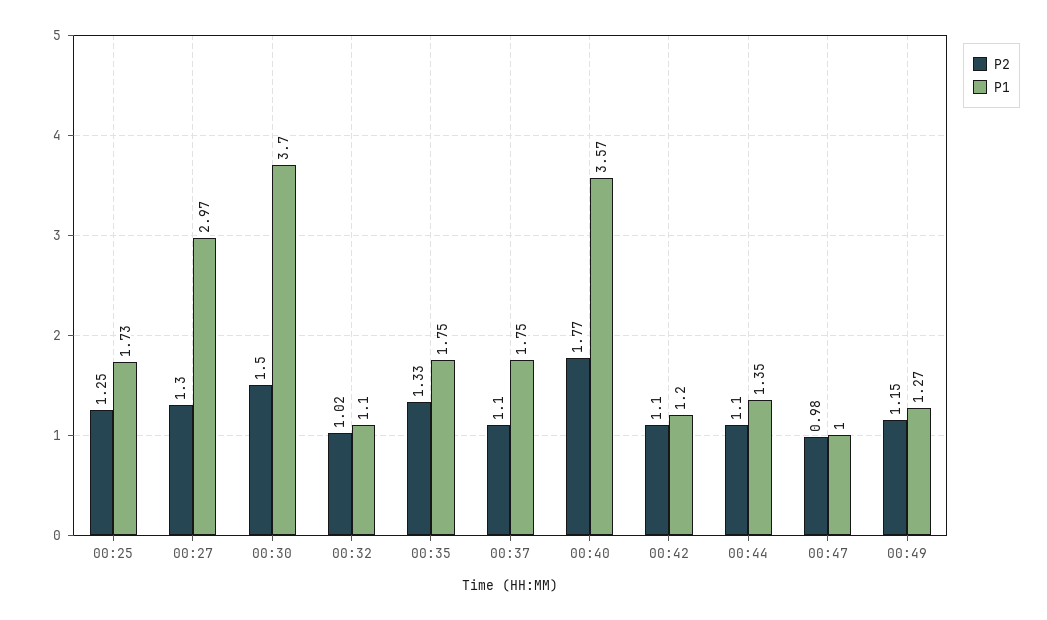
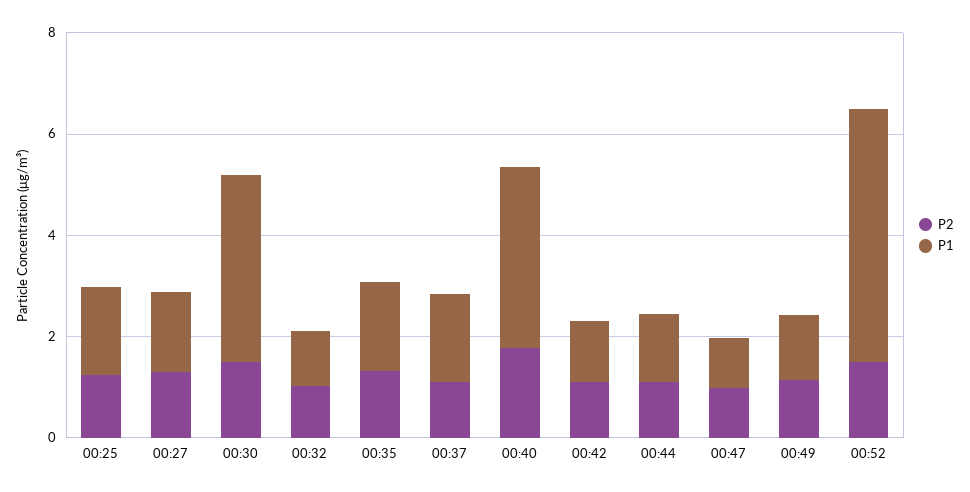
P1, 00:27: 2.97 -> 1.5
P2, 00:52: none -> 1.5
P1, 00:52: none -> 5

